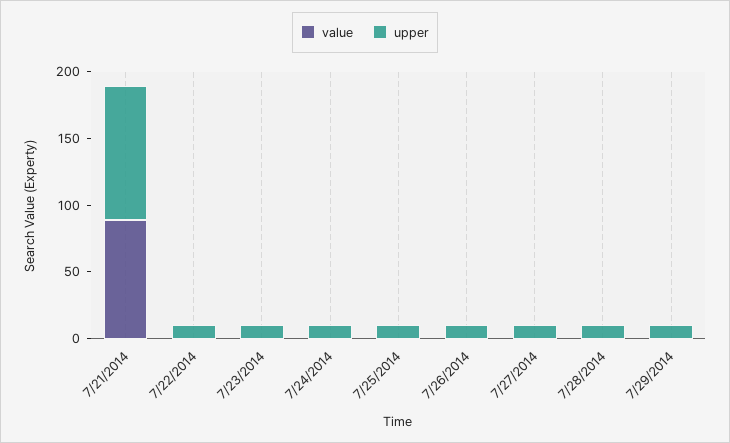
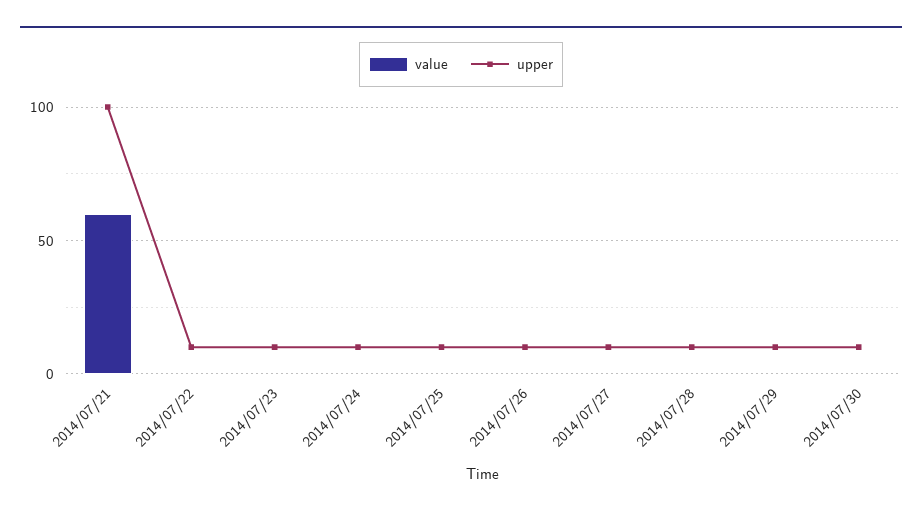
value, 7/21/2014: 90 -> 60
value, 2014/07/30: none -> 0
upper, 2014/07/30: none -> 10

